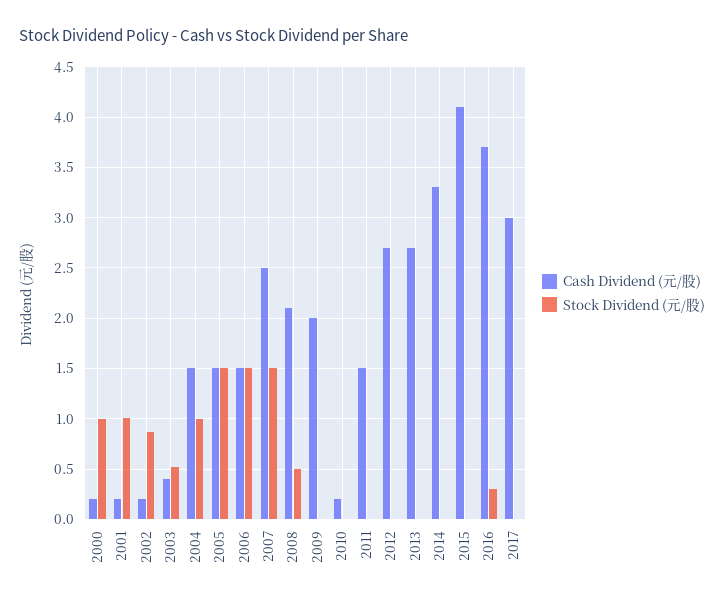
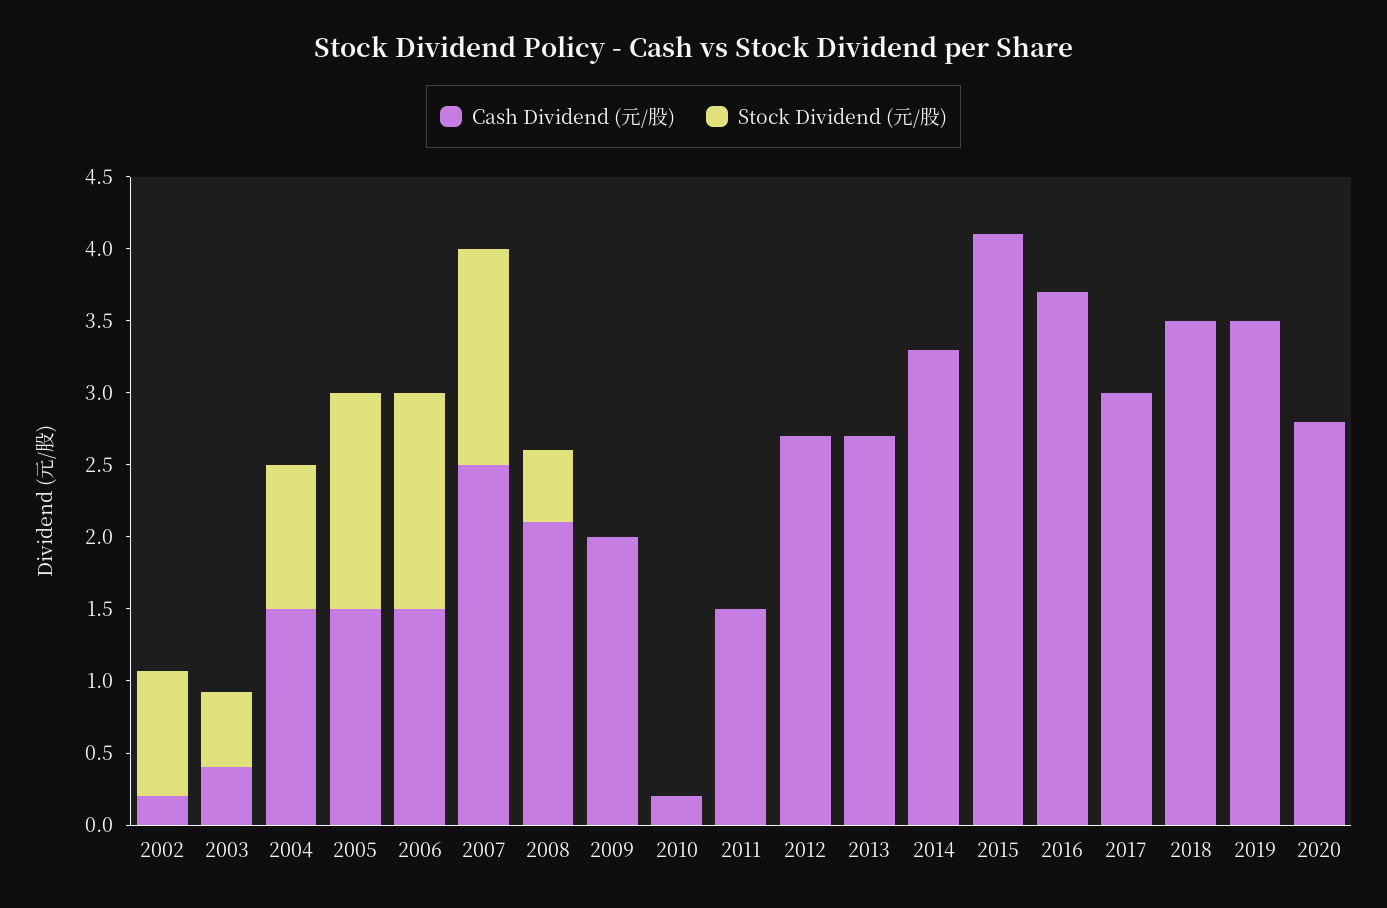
Cash Dividend (元/股), 2000: 0.2 -> none
Stock Dividend (元/股), 2000: 1 -> none
Cash Dividend (元/股), 2001: 0.2 -> none
Stock Dividend (元/股), 2001: 1 -> none
Stock Dividend (元/股), 2016: 0.3 -> 0
Cash Dividend (元/股), 2018: none -> 3.5
Stock Dividend (元/股), 2018: none -> 0
Cash Dividend (元/股), 2019: none -> 3.5
Stock Dividend (元/股), 2019: none -> 0
Cash Dividend (元/股), 2020: none -> 2.8
Stock Dividend (元/股), 2020: none -> 0

